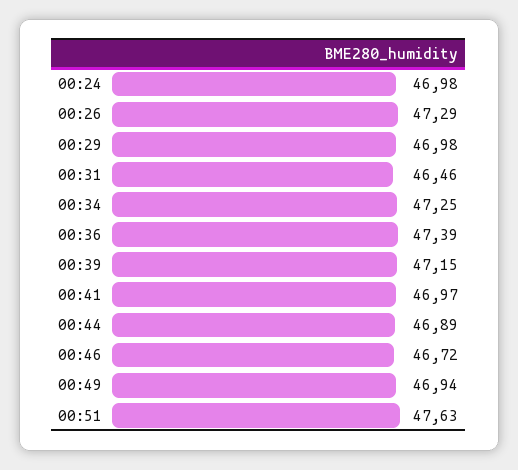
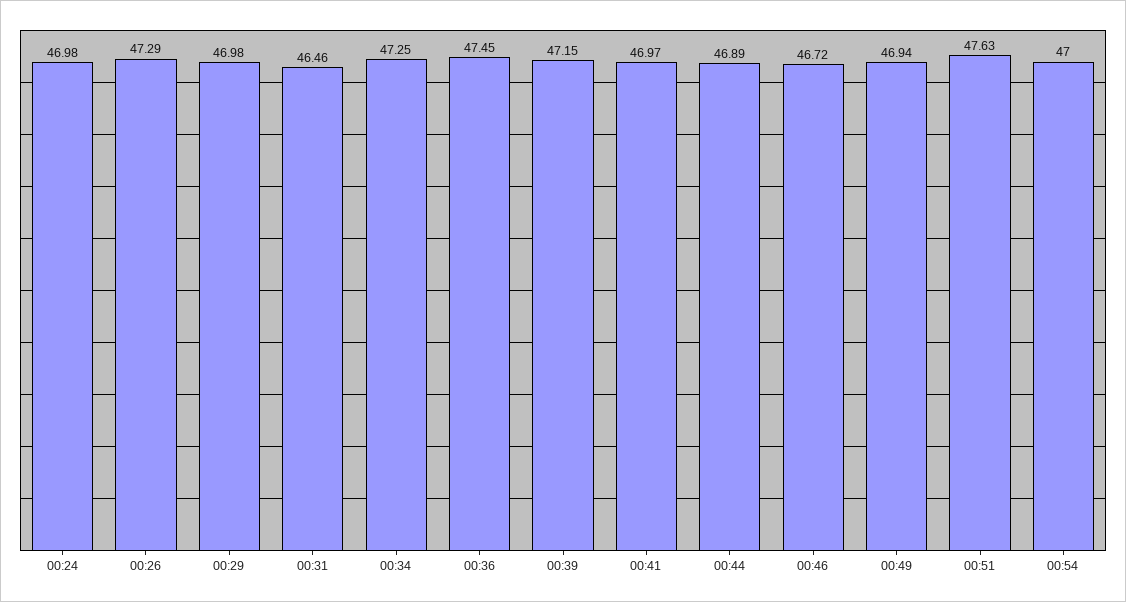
00:36: 47.39 -> 47.45
00:54: none -> 47

